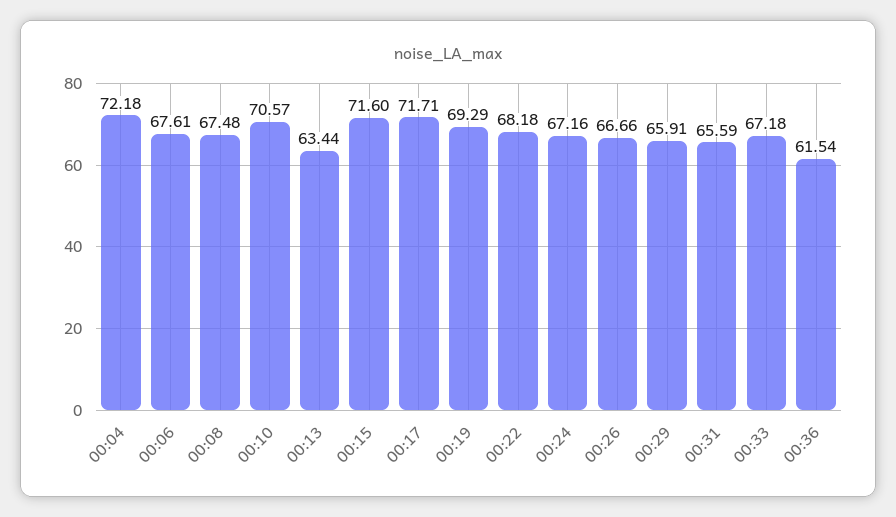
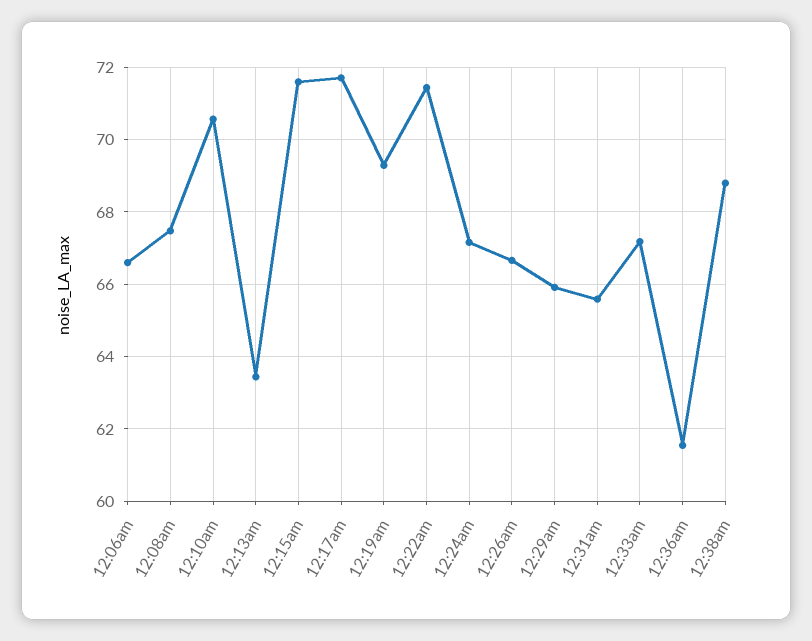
00:04: 72.18 -> none
00:06: 67.61 -> 66.6
00:22: 68.18 -> 71.4
12:38am: none -> 68.8

